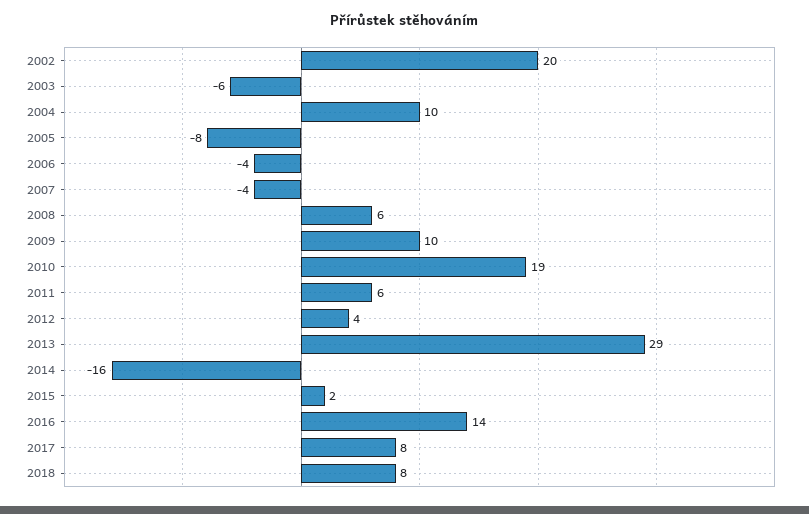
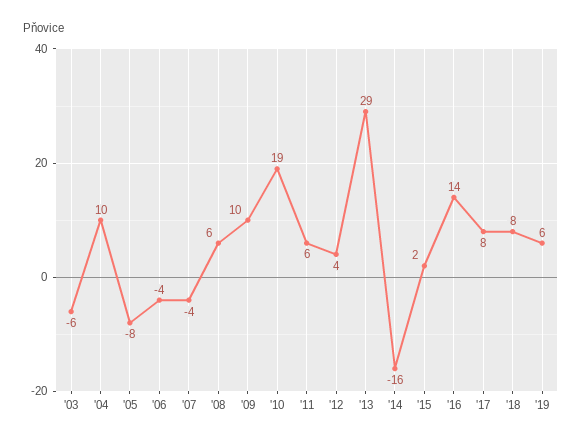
2002: 20 -> none
'19: none -> 6

